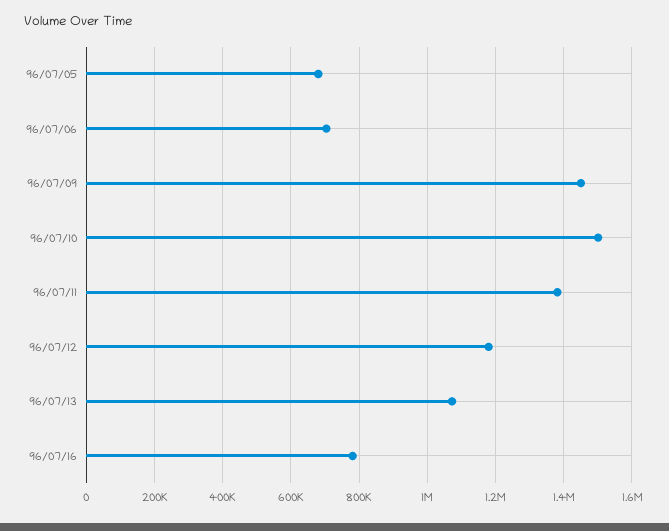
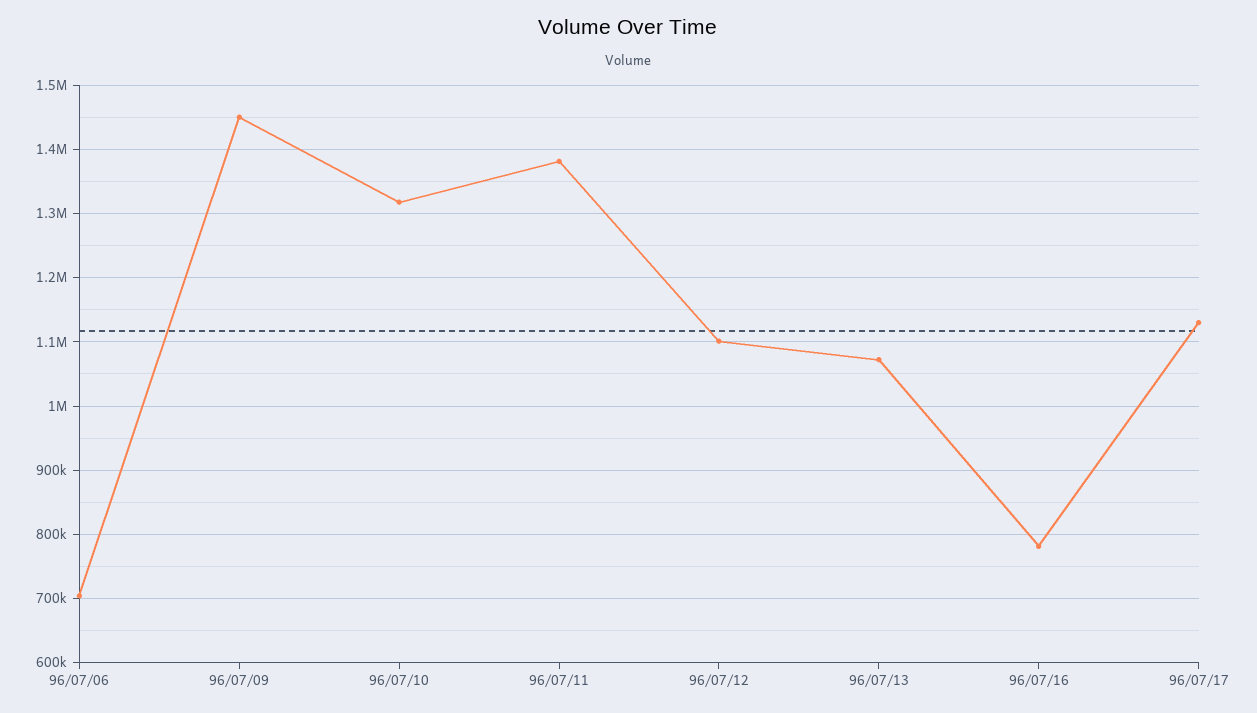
96/07/05: 680000 -> none
96/07/10: 1500000 -> 1320000
96/07/12: 1180000 -> 1100000
96/07/17: none -> 1130000

